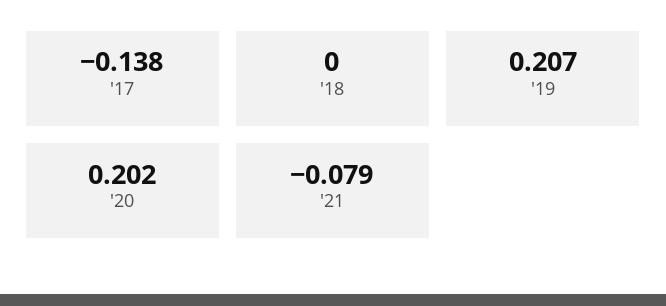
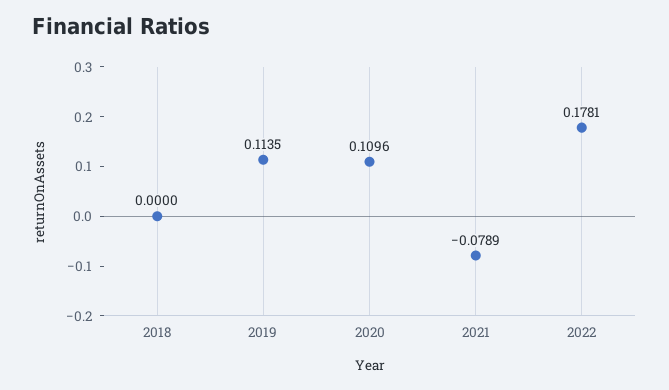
'17: -0.138 -> none
'19: 0.207 -> 0.1135
'20: 0.202 -> 0.1096
2022: none -> 0.1781

